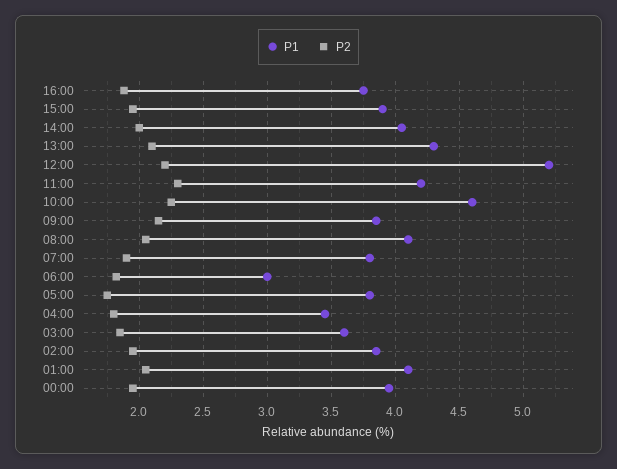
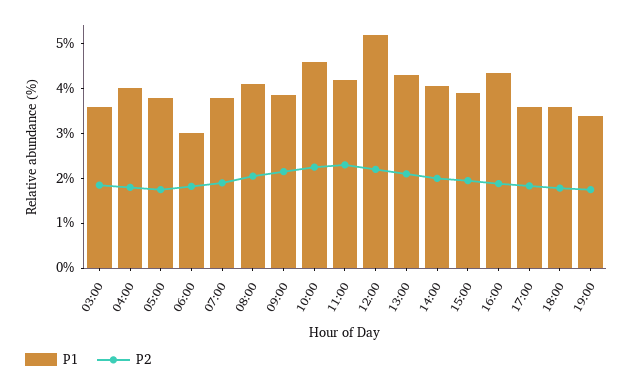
P1, 16:00: 3.75 -> 4.4
P1, 04:00: 3.45 -> 4
P1, 02:00: 3.85 -> none
P2, 02:00: 1.95 -> none
P1, 01:00: 4.1 -> none
P2, 01:00: 2.05 -> none
P1, 00:00: 3.95 -> none
P2, 00:00: 1.95 -> none
P1, 17:00: none -> 3.6
P2, 17:00: none -> 1.8
P1, 18:00: none -> 3.6
P2, 18:00: none -> 1.8
P1, 19:00: none -> 3.4
P2, 19:00: none -> 1.8

